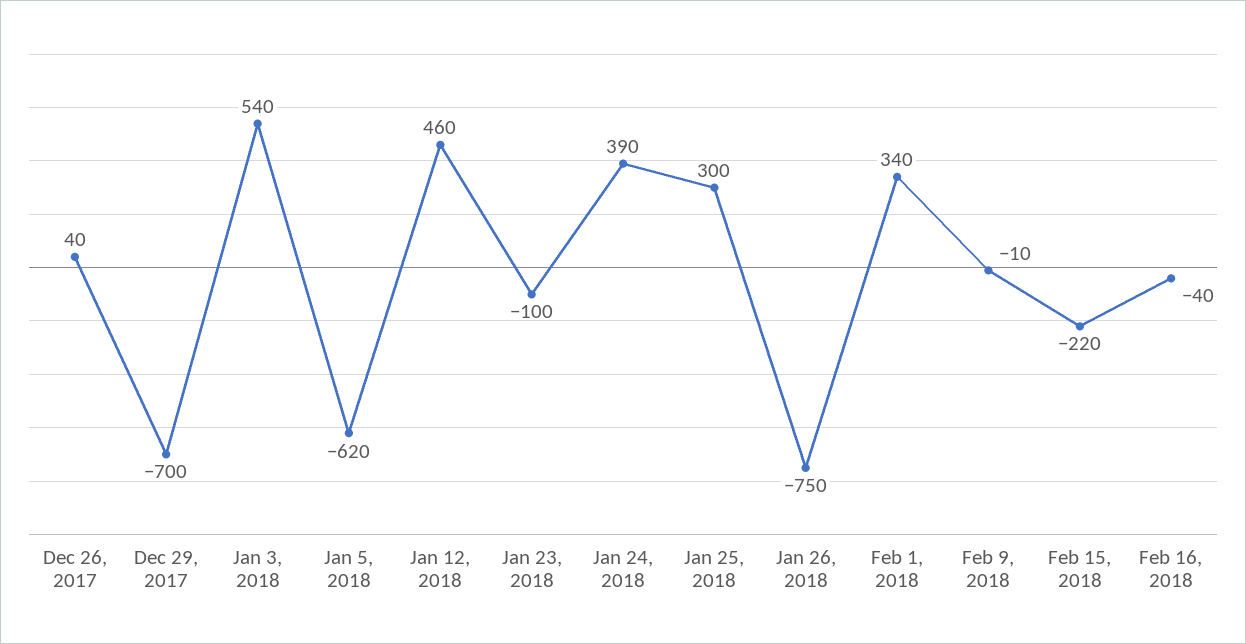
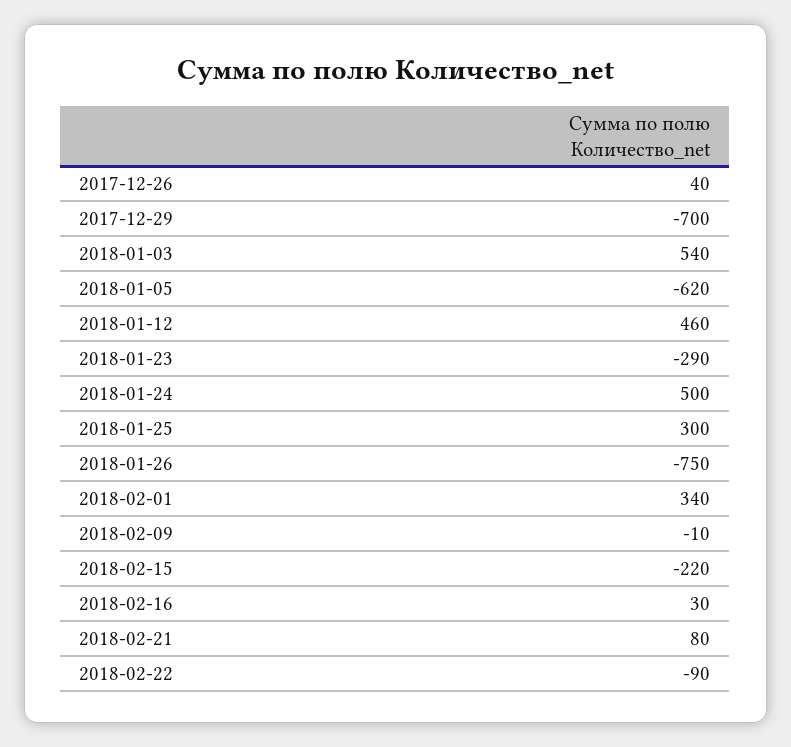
Jan 23, 2018: -100 -> -290
Jan 24, 2018: 390 -> 500
Feb 16, 2018: -40 -> 30
2018-02-21: none -> 80
2018-02-22: none -> -90

